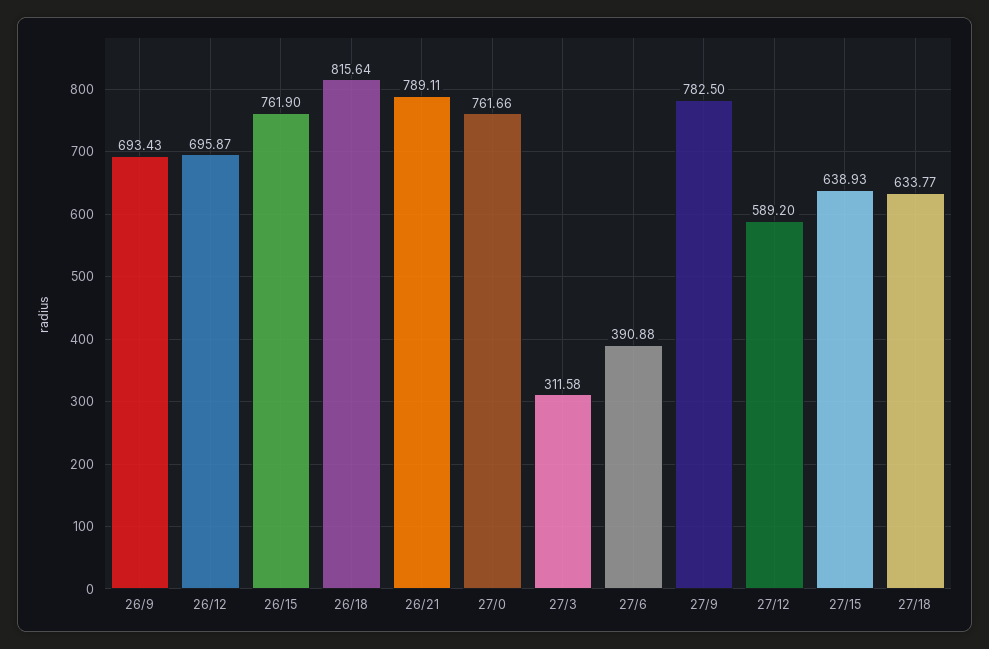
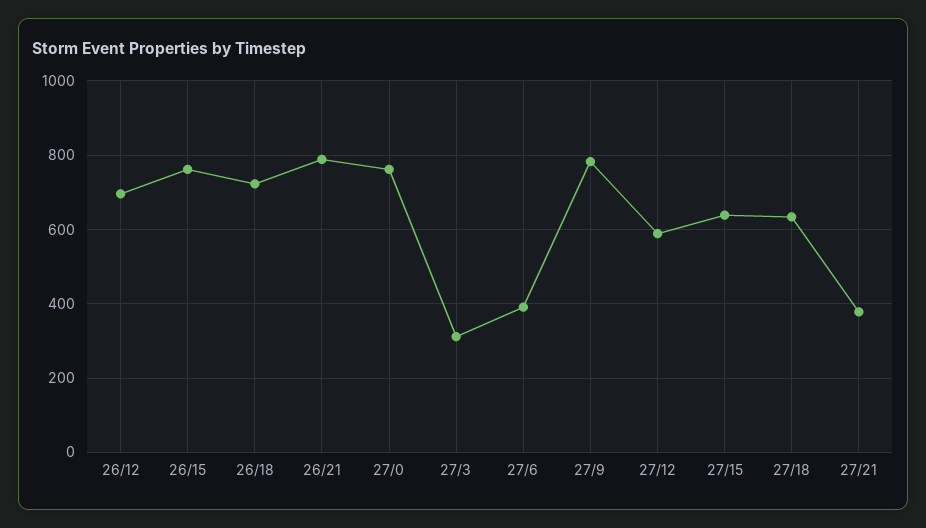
26/9: 693.43 -> none
26/18: 815.64 -> 720
27/21: none -> 380

